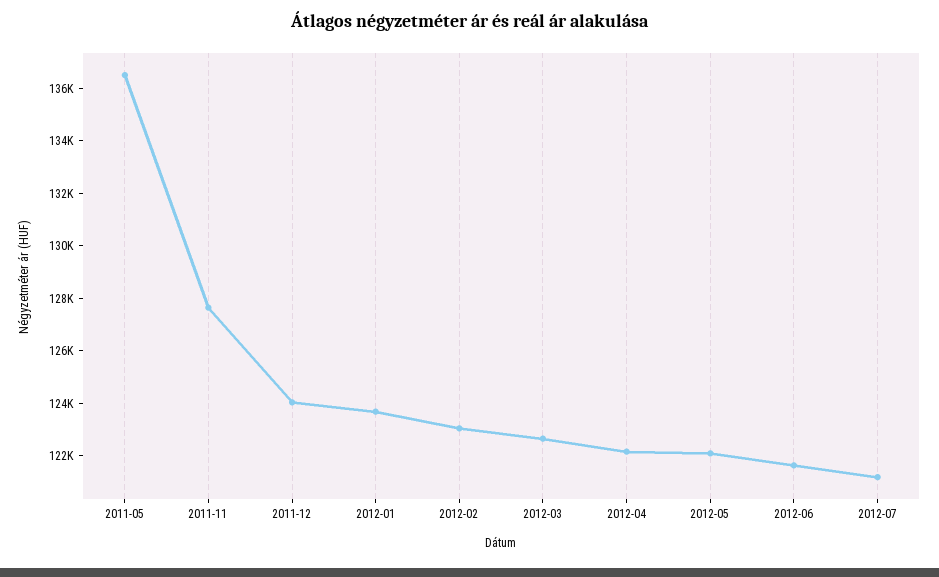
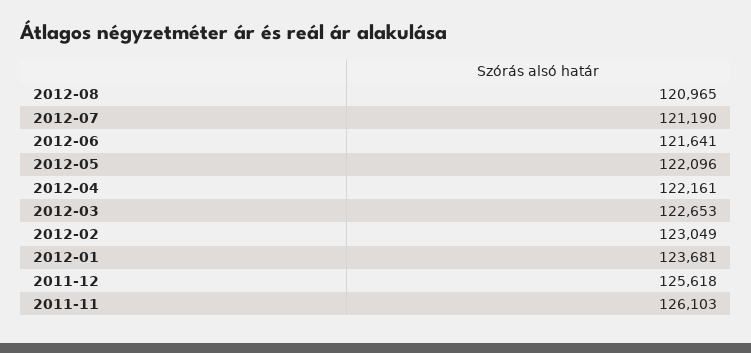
2011-05: 136500 -> none
2011-11: 127500 -> 126103
2011-12: 124000 -> 125618
2012-08: none -> 120965

